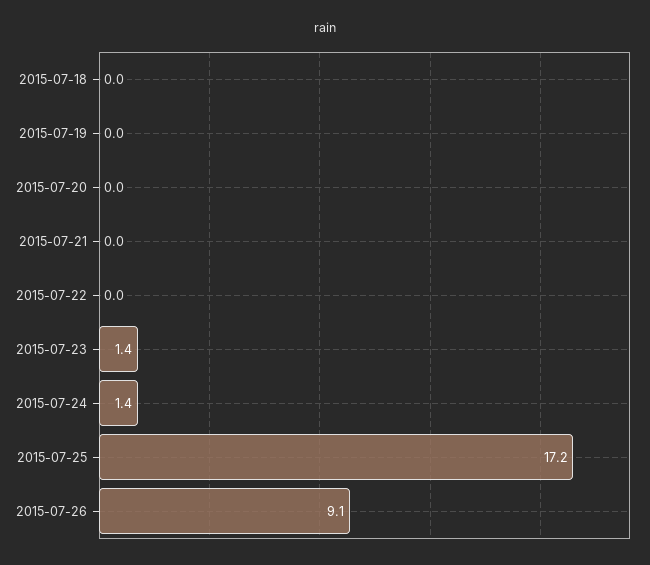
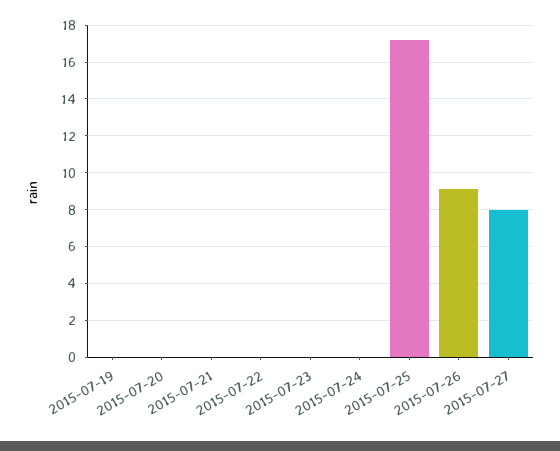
2015-07-18: 0 -> none
2015-07-23: 1.4 -> 0
2015-07-24: 1.4 -> 0
2015-07-27: none -> 8

